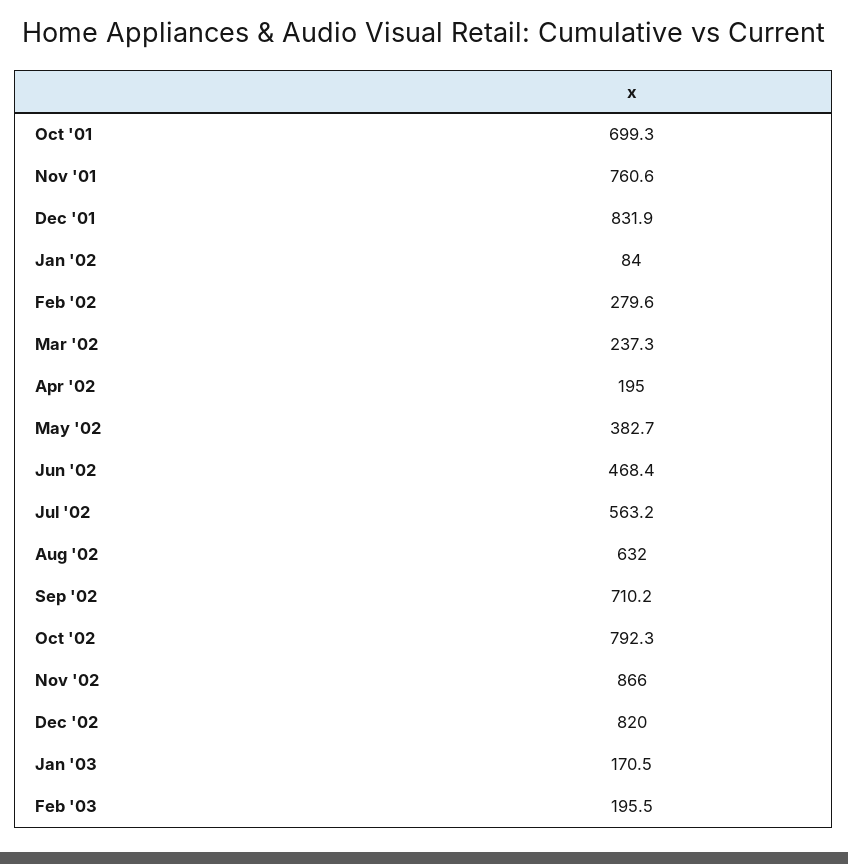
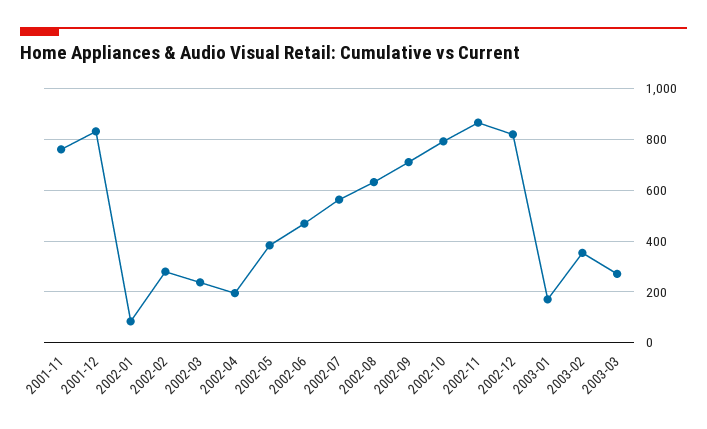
Oct '01: 699.3 -> none
Feb '03: 195.5 -> 350
2003-03: none -> 275

